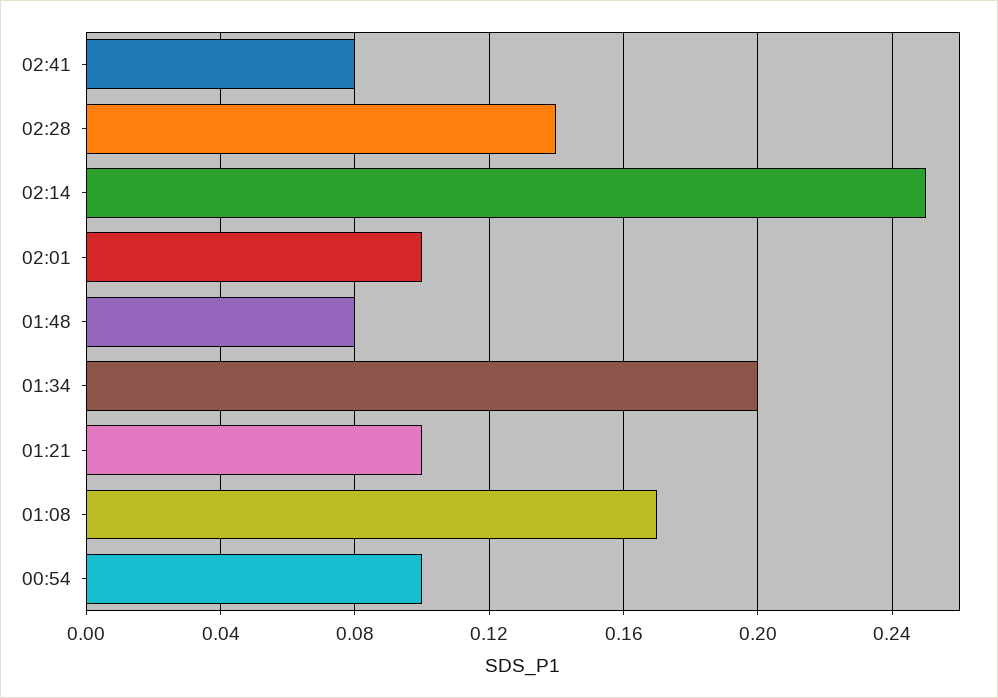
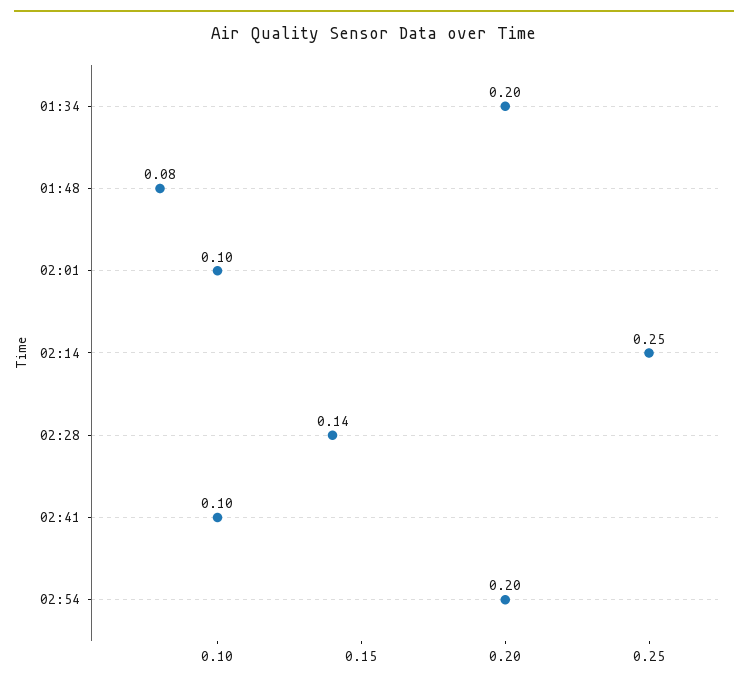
02:41: 0.08 -> 0.1
01:21: 0.1 -> none
01:08: 0.17 -> none
00:54: 0.1 -> none
02:54: none -> 0.2

